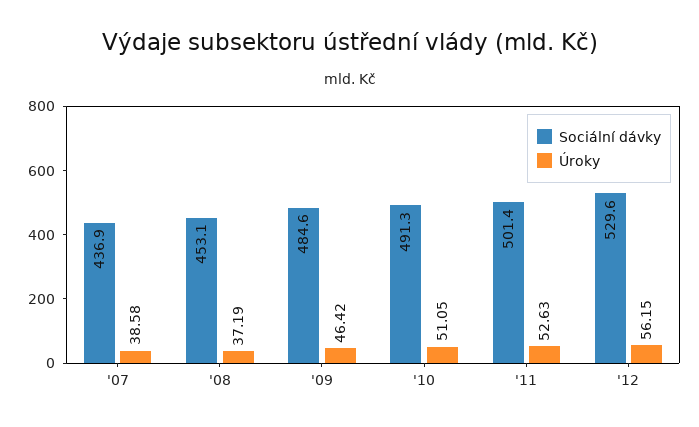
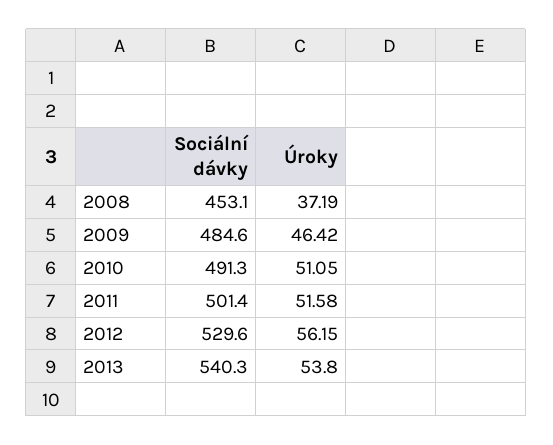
Sociální dávky, '07: 436.9 -> none
Úroky, '07: 38.58 -> none
Úroky, '11: 52.63 -> 51.58
Sociální dávky, 2013: none -> 540.3
Úroky, 2013: none -> 53.8

